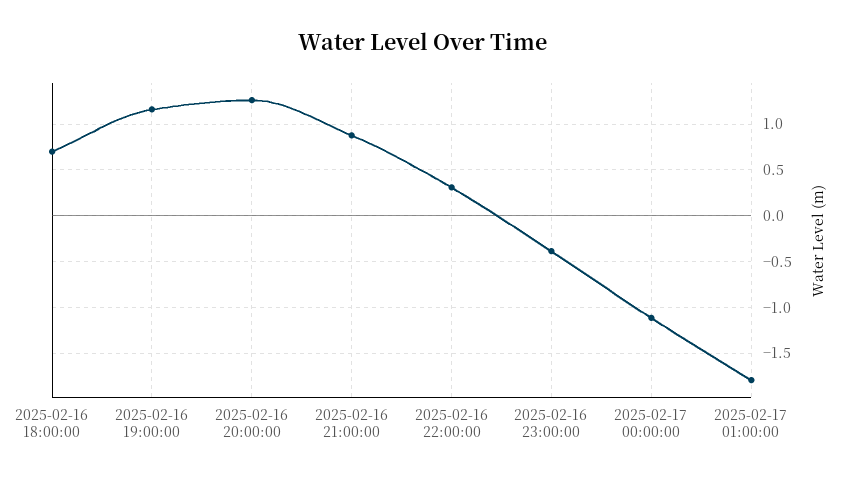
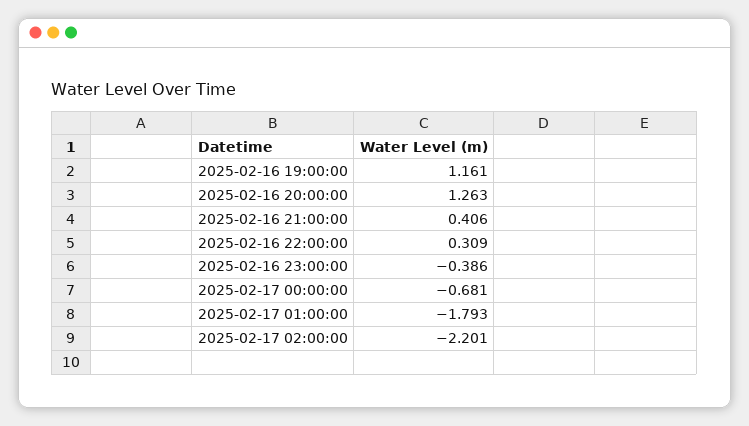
2025-02-16 18:00:00: 0.7 -> none
2025-02-16 21:00:00: 0.9 -> 0.406
2025-02-17 00:00:00: -1.1 -> -0.681
2025-02-17 02:00:00: none -> -2.201

